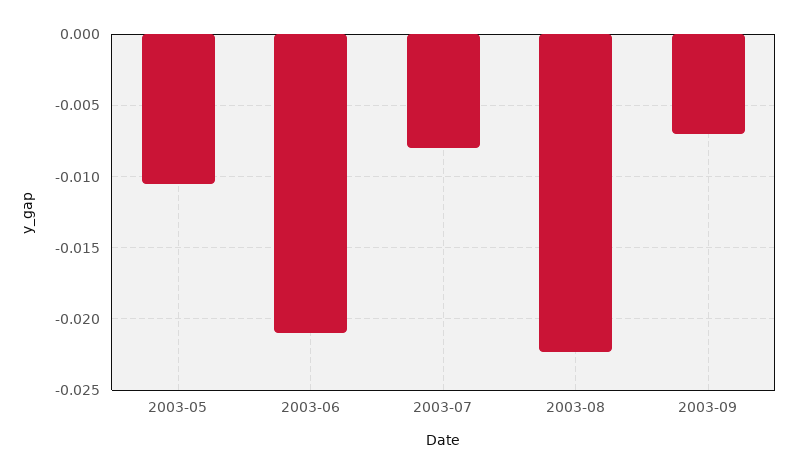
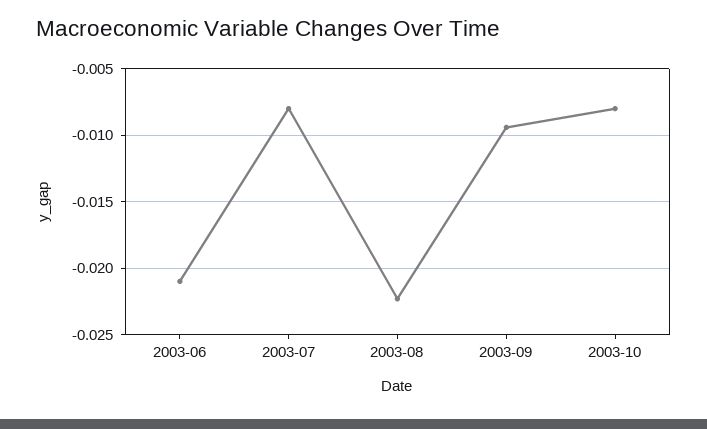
2003-05: -0.0105 -> none
2003-09: -0.007 -> -0.0095
2003-10: none -> -0.008

